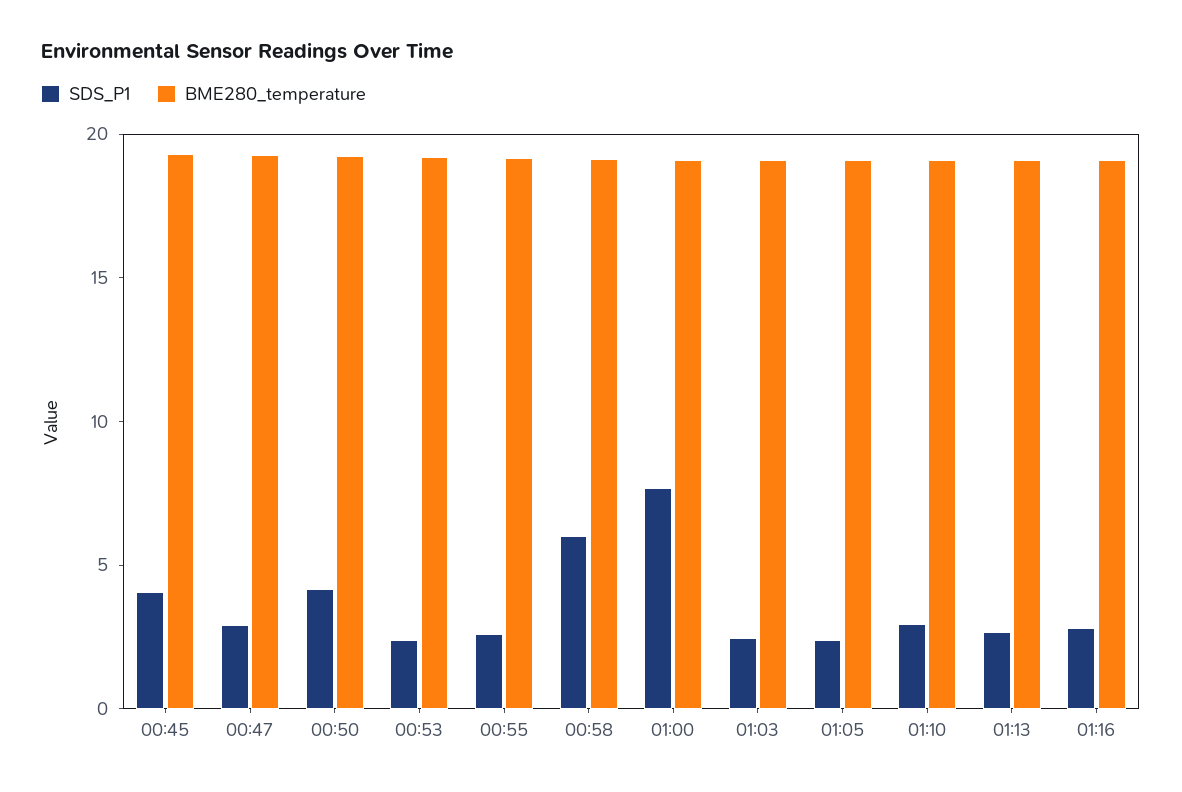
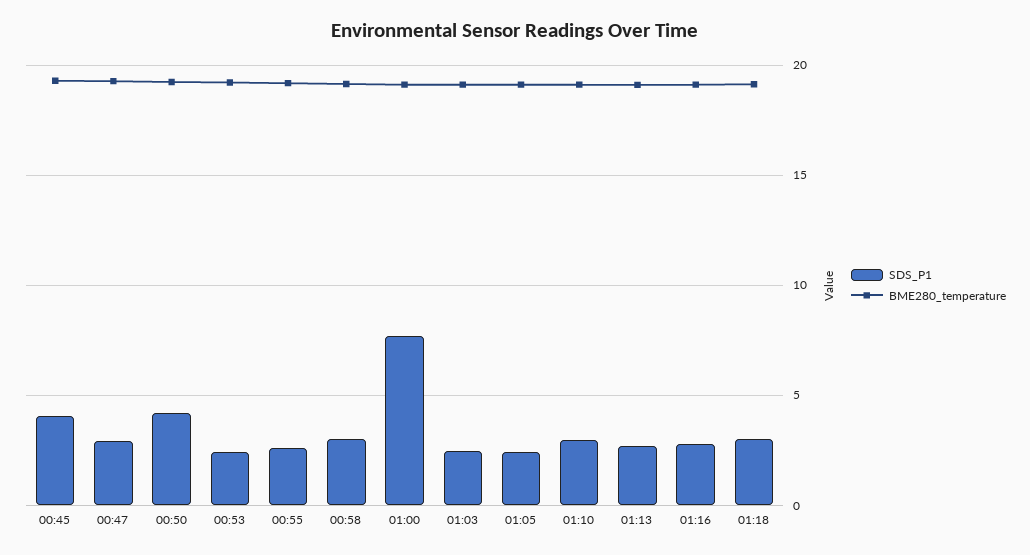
SDS_P1, 00:58: 6 -> 3
SDS_P1, 01:18: none -> 3
BME280_temperature, 01:18: none -> 19

